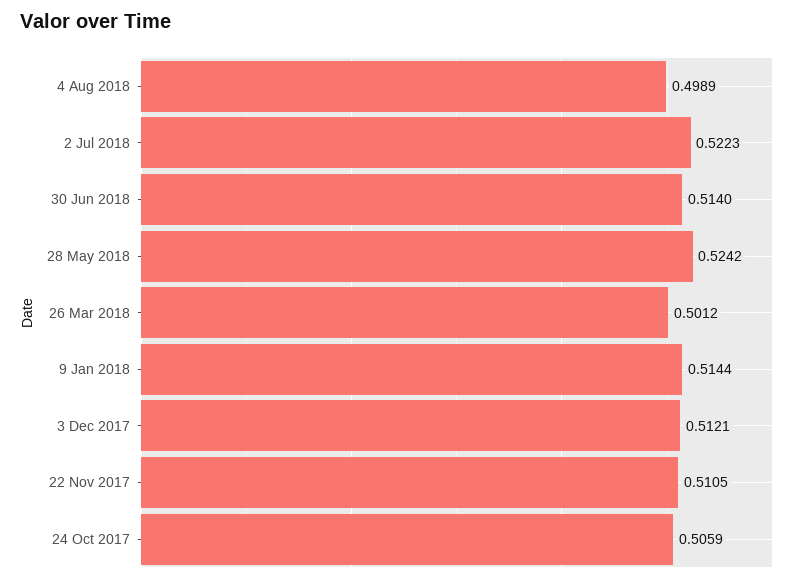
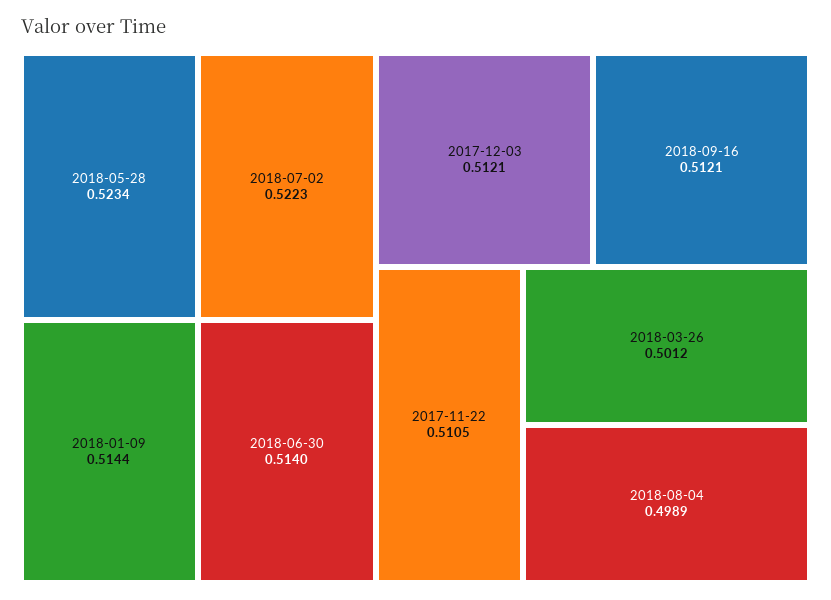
28 May 2018: 0.5242 -> 0.5234
24 Oct 2017: 0.5059 -> none
2018-09-16: none -> 0.5121

